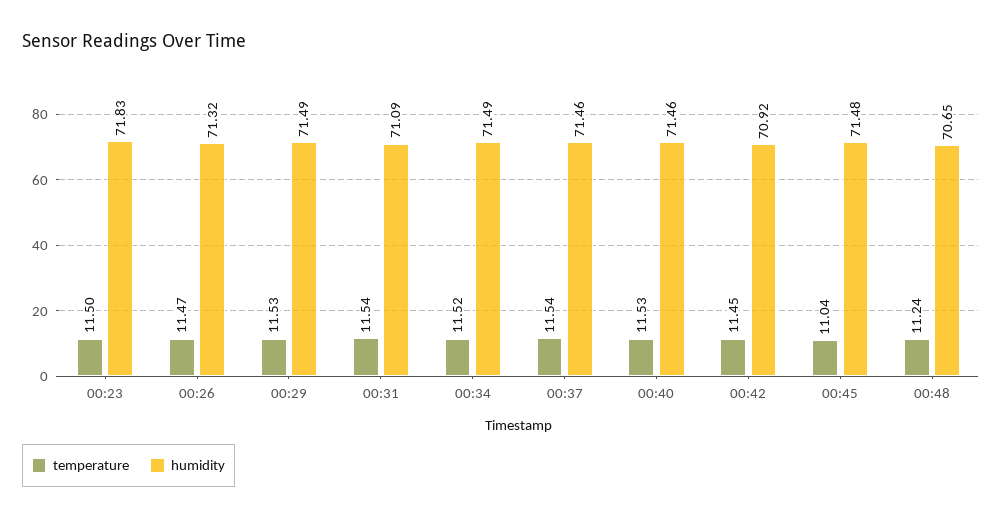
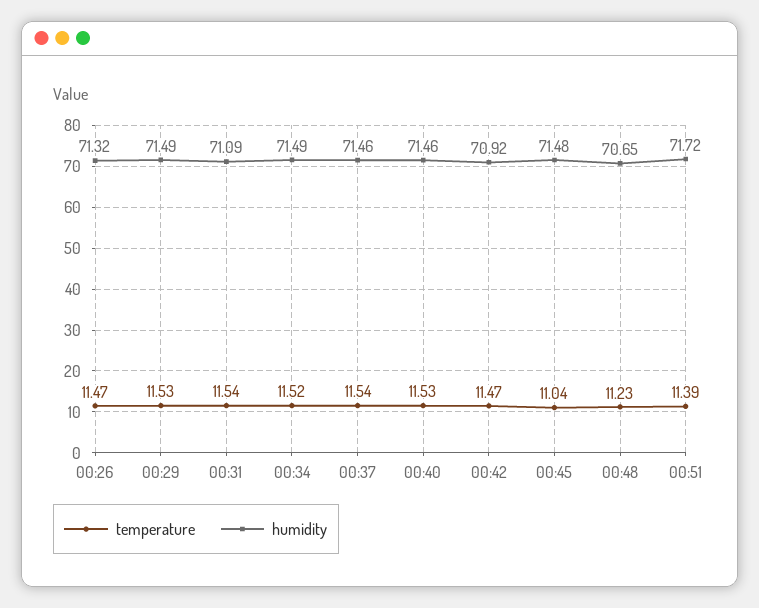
temperature, 00:23: 11.5 -> none
humidity, 00:23: 71.83 -> none
temperature, 00:42: 11.45 -> 11.47
temperature, 00:48: 11.24 -> 11.23
temperature, 00:51: none -> 11.39
humidity, 00:51: none -> 71.72

